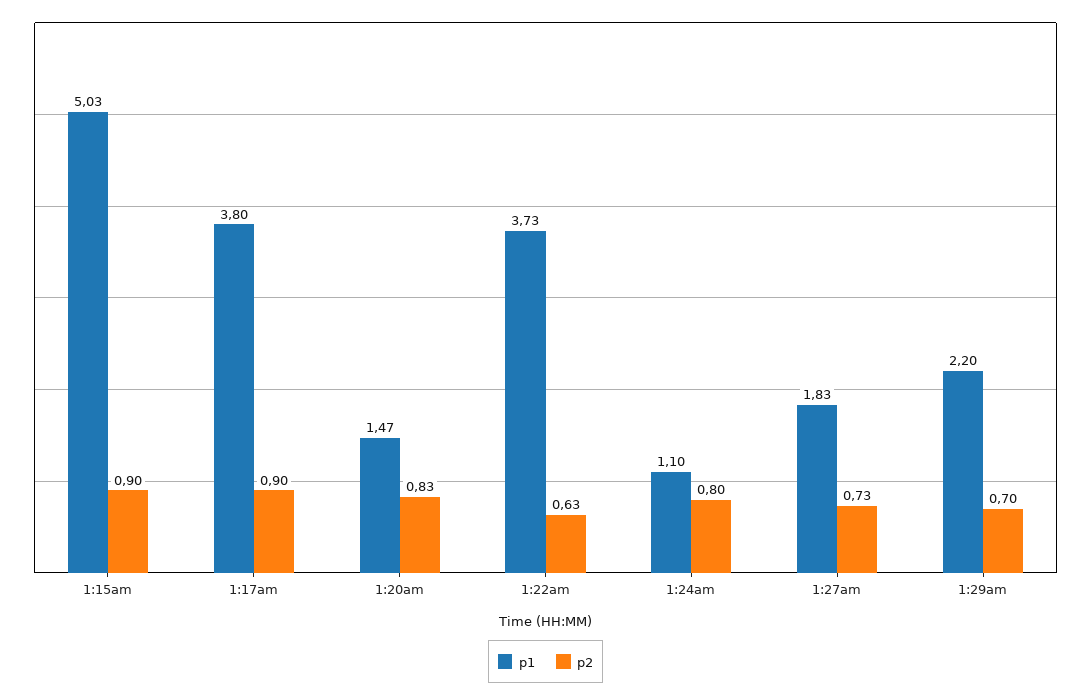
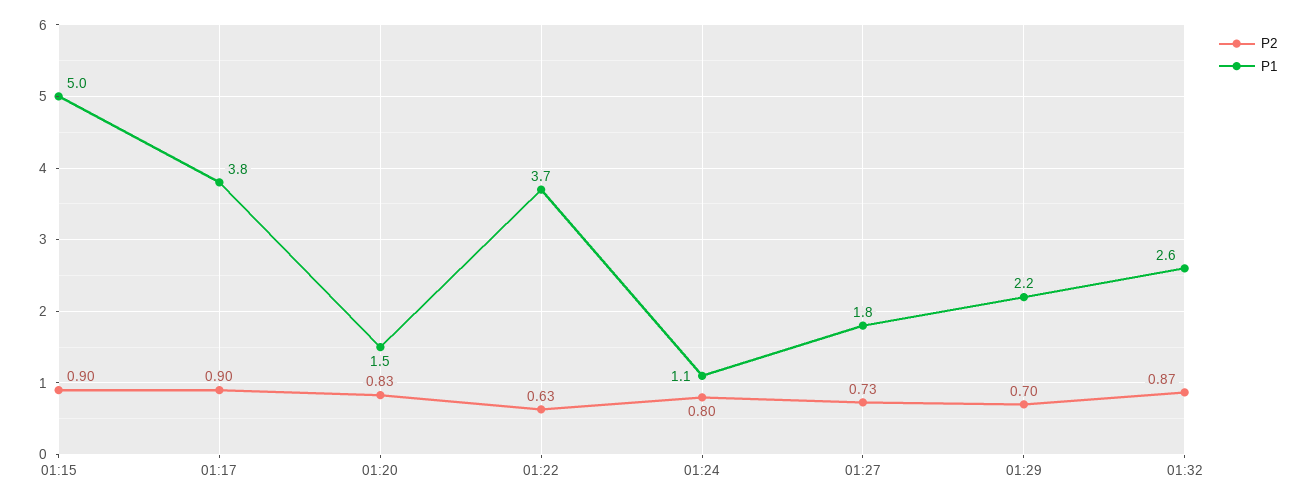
p2, 01:32: none -> 0.87
p1, 01:32: none -> 2.6

